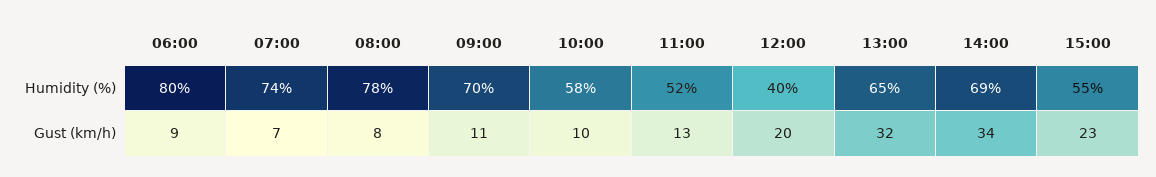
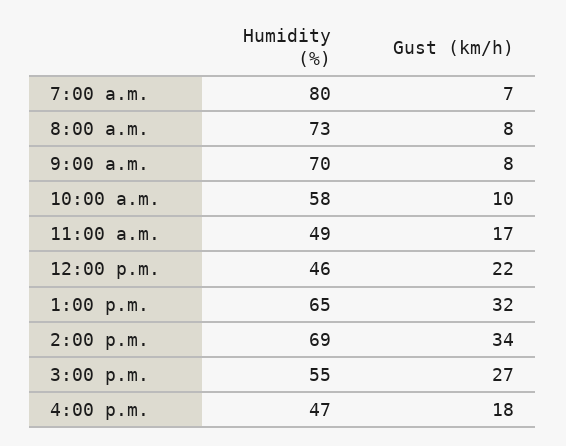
06:00, Humidity (%): 80 -> none
07:00, Humidity (%): 74 -> 80
08:00, Humidity (%): 78 -> 73
11:00, Humidity (%): 52 -> 49
12:00, Humidity (%): 40 -> 46
06:00, Gust (km/h): 9 -> none
09:00, Gust (km/h): 11 -> 8
11:00, Gust (km/h): 13 -> 17
12:00, Gust (km/h): 20 -> 22
15:00, Gust (km/h): 23 -> 27
4:00 p.m., Humidity (%): none -> 47
4:00 p.m., Gust (km/h): none -> 18

